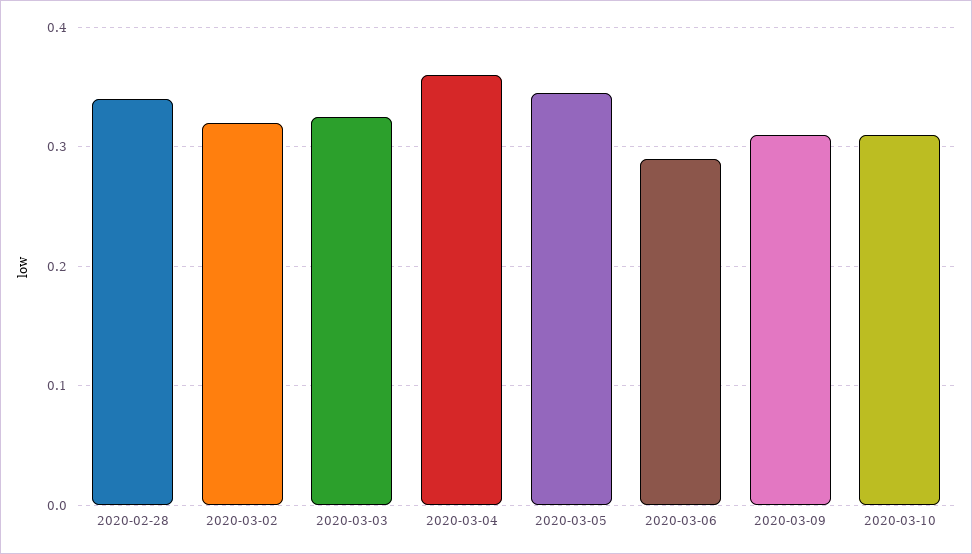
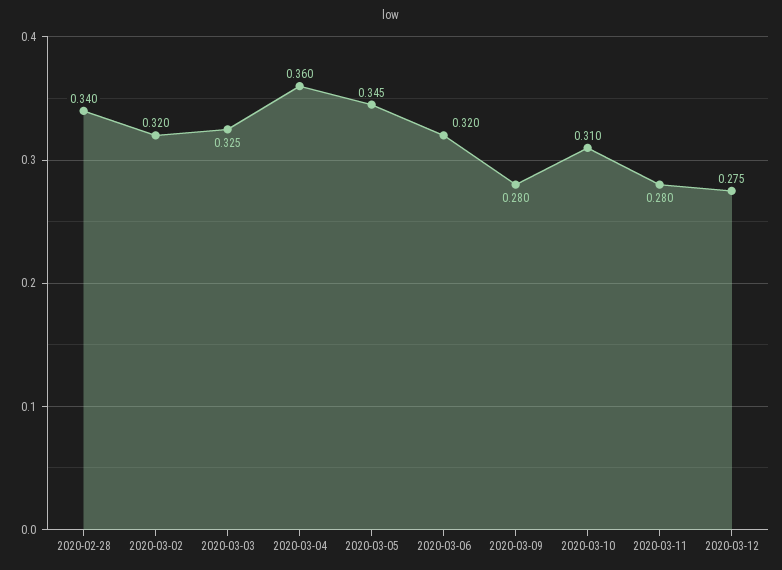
2020-03-06: 0.29 -> 0.32
2020-03-09: 0.31 -> 0.28
2020-03-11: none -> 0.28
2020-03-12: none -> 0.275

